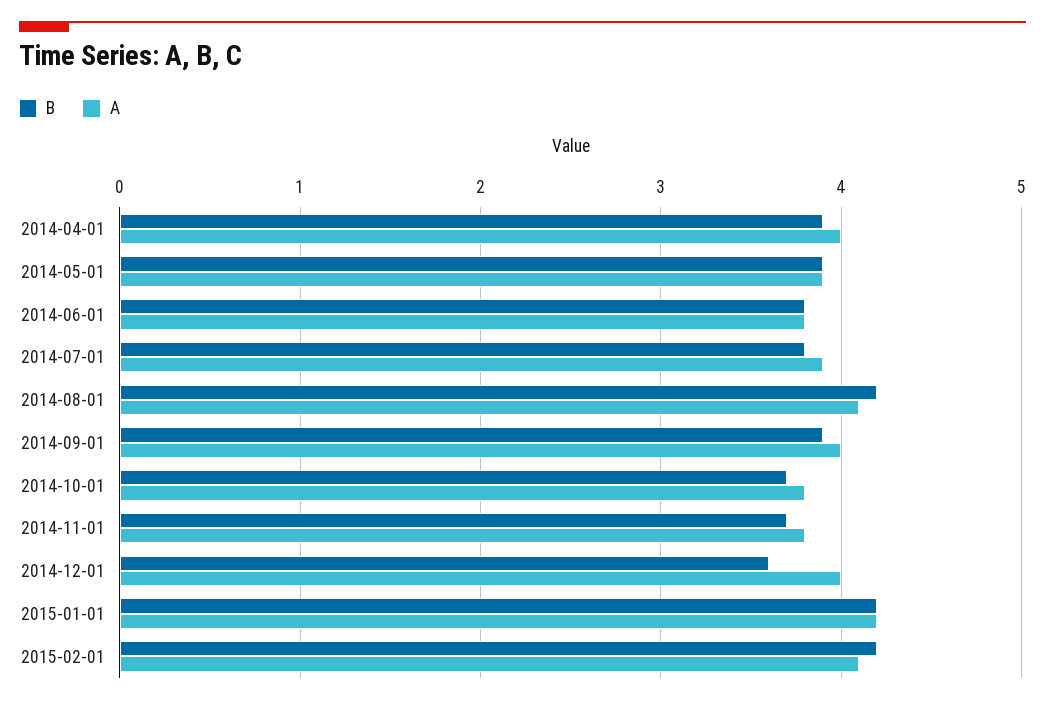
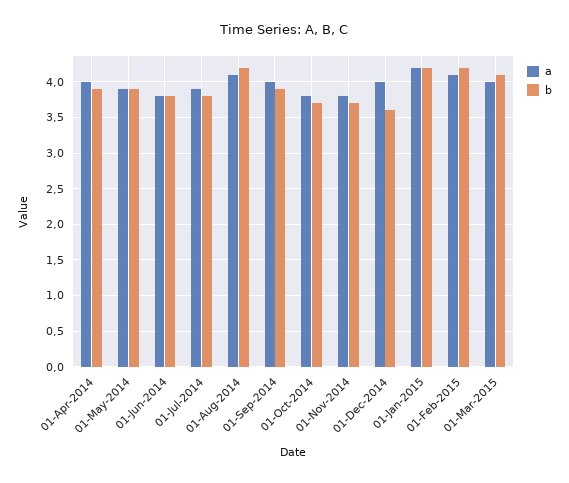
A, 01-Mar-2015: none -> 4
B, 01-Mar-2015: none -> 4.1

